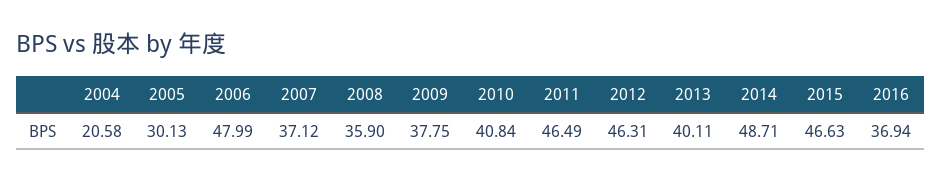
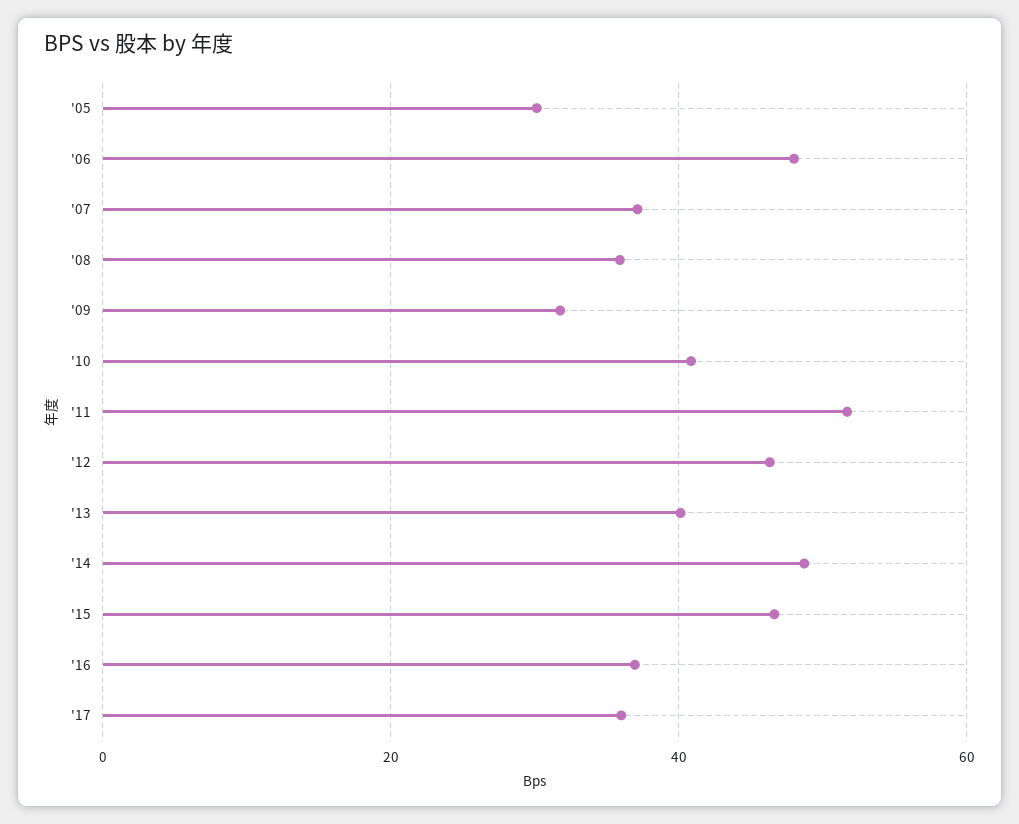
2004: 20.58 -> none
2009: 37.75 -> 32
2011: 46.49 -> 52
'17: none -> 36

